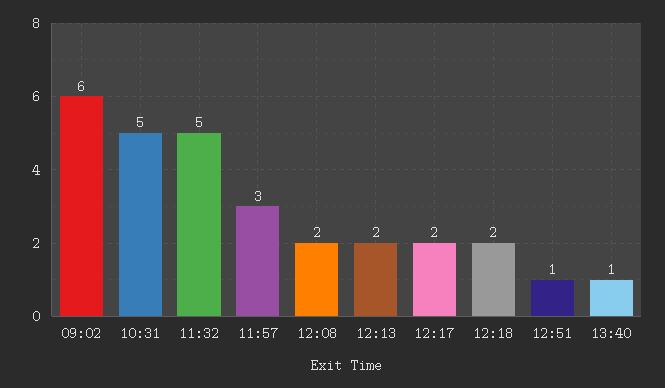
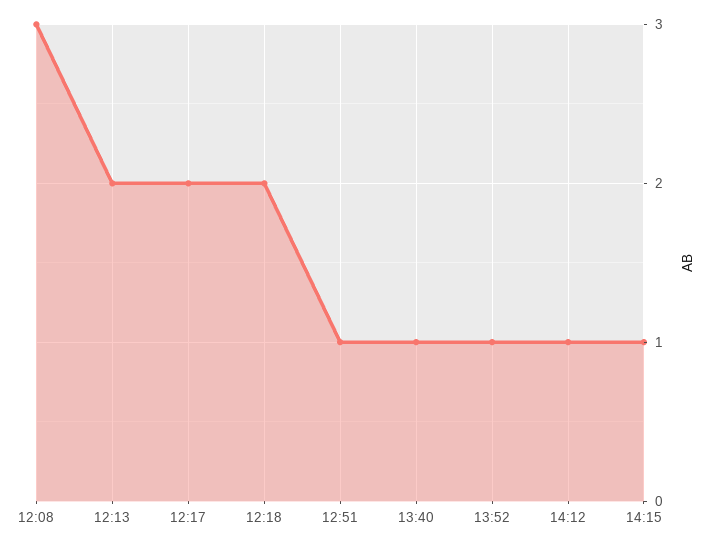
09:02: 6 -> none
10:31: 5 -> none
11:32: 5 -> none
11:57: 3 -> none
12:08: 2 -> 3
13:52: none -> 1
14:12: none -> 1
14:15: none -> 1

